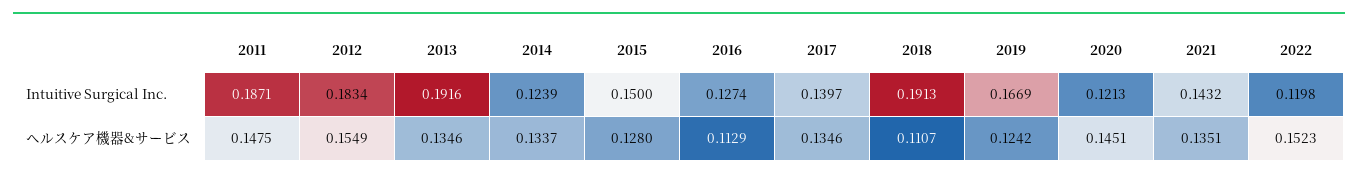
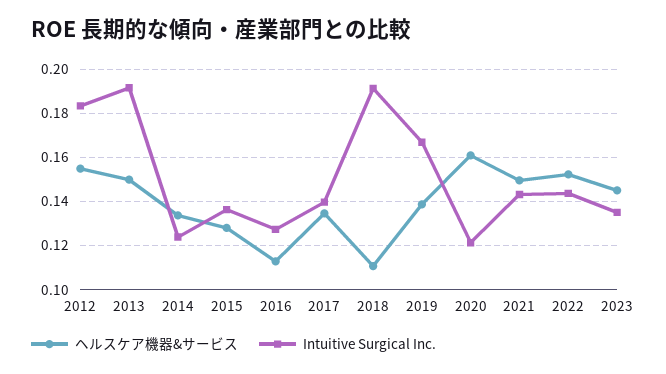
Intuitive Surgical Inc., 2011: 0.1871 -> none
Intuitive Surgical Inc., 2015: 0.15 -> 0.135
Intuitive Surgical Inc., 2022: 0.1198 -> 0.145
ヘルスケア機器&サービス, 2011: 0.1475 -> none
ヘルスケア機器&サービス, 2013: 0.1346 -> 0.15
ヘルスケア機器&サービス, 2019: 0.1242 -> 0.14
ヘルスケア機器&サービス, 2020: 0.1451 -> 0.16
ヘルスケア機器&サービス, 2021: 0.1351 -> 0.15
ヘルスケア機器&サービス, 2023: none -> 0.145
Intuitive Surgical Inc., 2023: none -> 0.135

